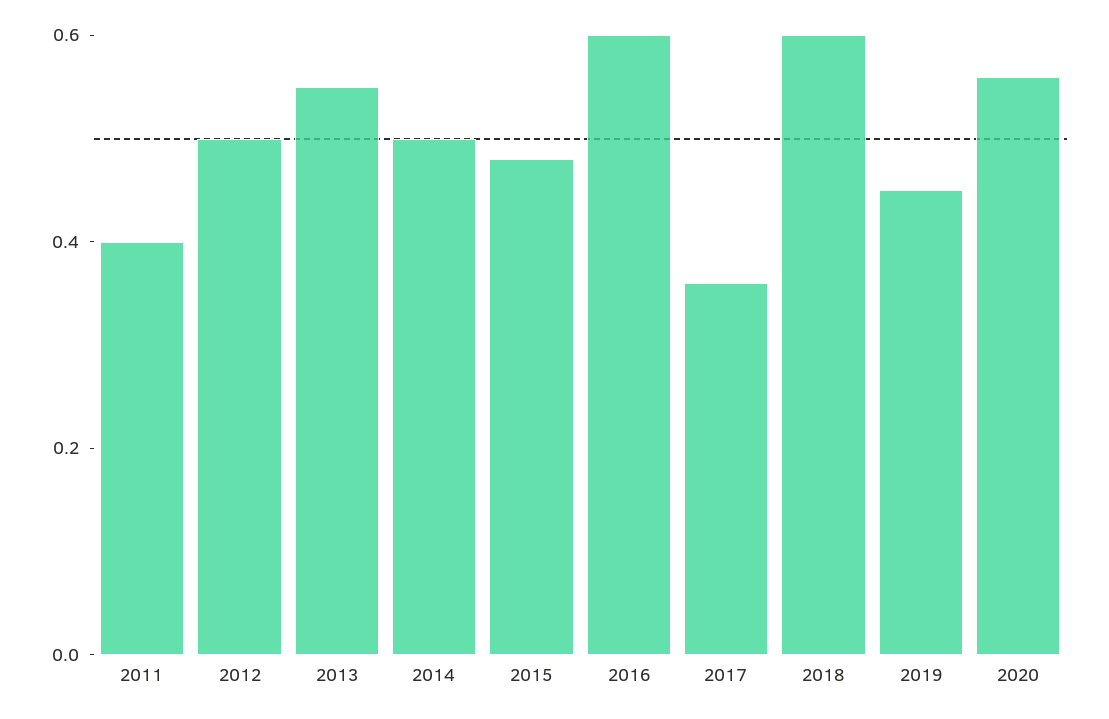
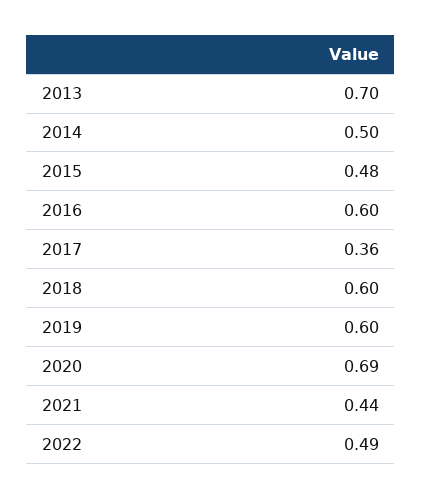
2011: 0.4 -> none
2012: 0.5 -> none
2013: 0.55 -> 0.7
2019: 0.45 -> 0.6
2020: 0.55 -> 0.69
2021: none -> 0.44
2022: none -> 0.49

